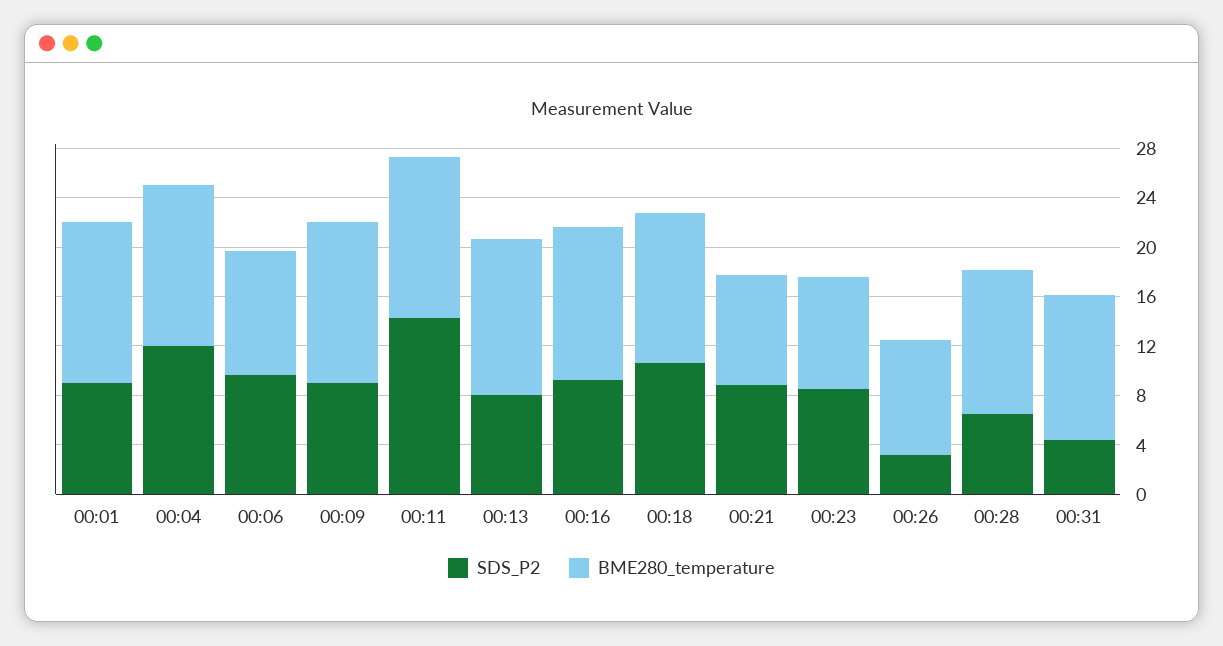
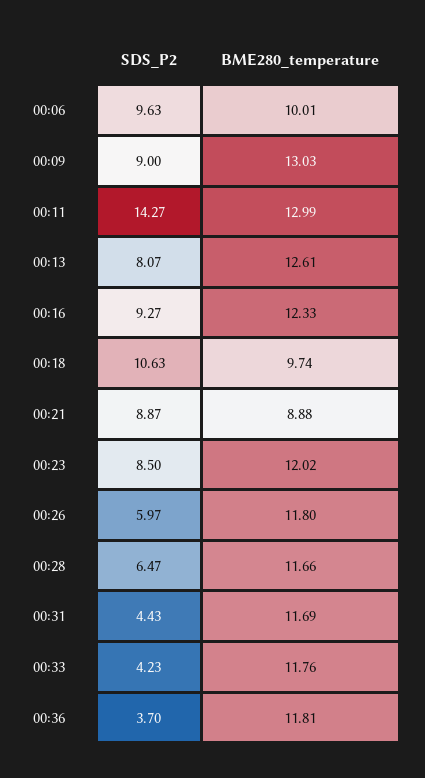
SDS_P2, 00:01: 9 -> none
BME280_temperature, 00:01: 13 -> none
SDS_P2, 00:04: 12 -> none
BME280_temperature, 00:04: 13 -> none
BME280_temperature, 00:18: 12 -> 9.74
BME280_temperature, 00:23: 9 -> 12.02
SDS_P2, 00:26: 3 -> 5.97
BME280_temperature, 00:26: 9 -> 11.8
SDS_P2, 00:33: none -> 4.23
BME280_temperature, 00:33: none -> 11.76
SDS_P2, 00:36: none -> 3.7
BME280_temperature, 00:36: none -> 11.81

